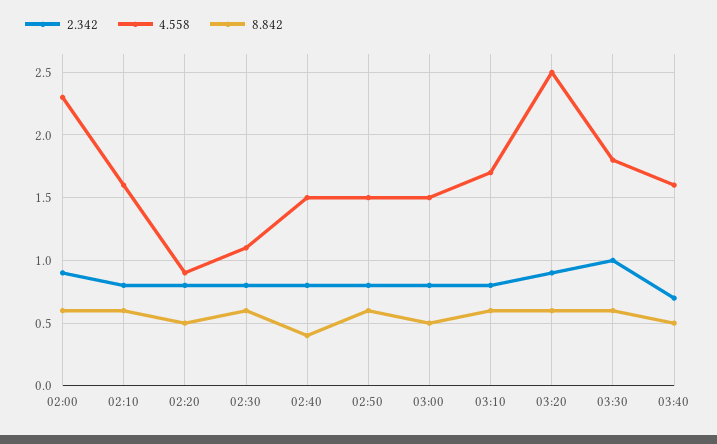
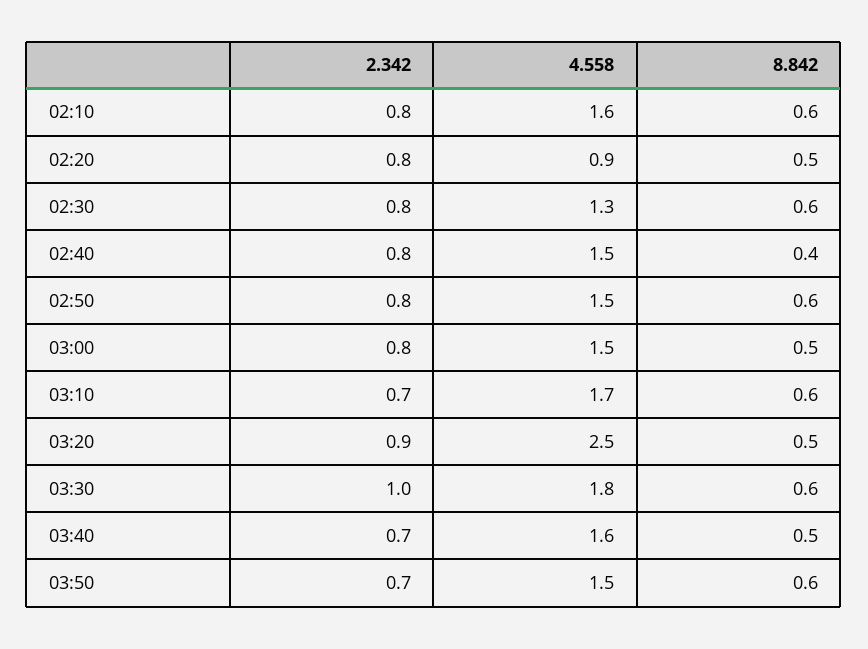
2.342, 02:00: 0.9 -> none
4.558, 02:00: 2.3 -> none
8.842, 02:00: 0.6 -> none
4.558, 02:30: 1.1 -> 1.3
2.342, 03:10: 0.8 -> 0.7
8.842, 03:20: 0.6 -> 0.5
2.342, 03:50: none -> 0.7
4.558, 03:50: none -> 1.5
8.842, 03:50: none -> 0.6

